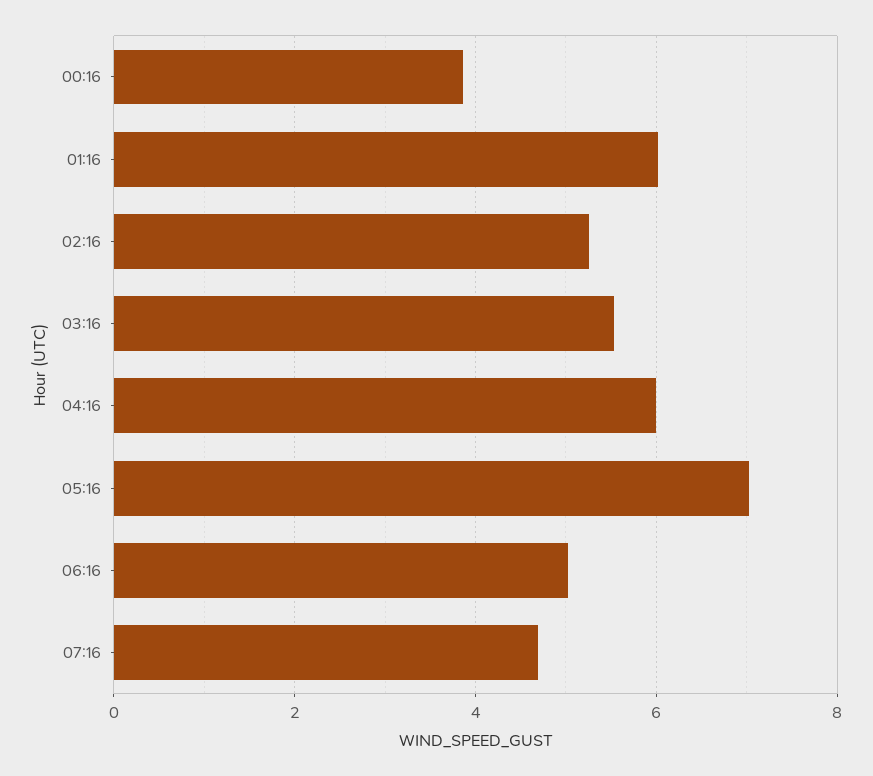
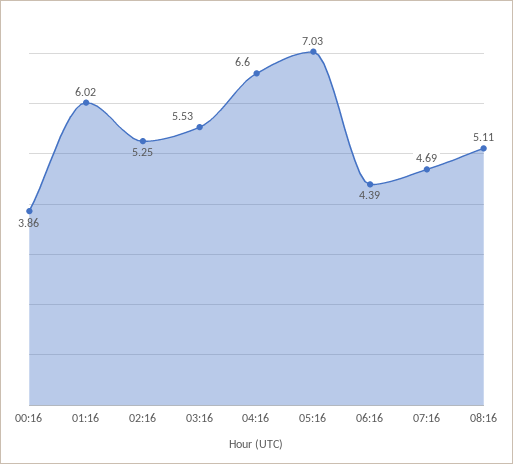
04:16: 6 -> 6.6
06:16: 5 -> 4.39
08:16: none -> 5.11

